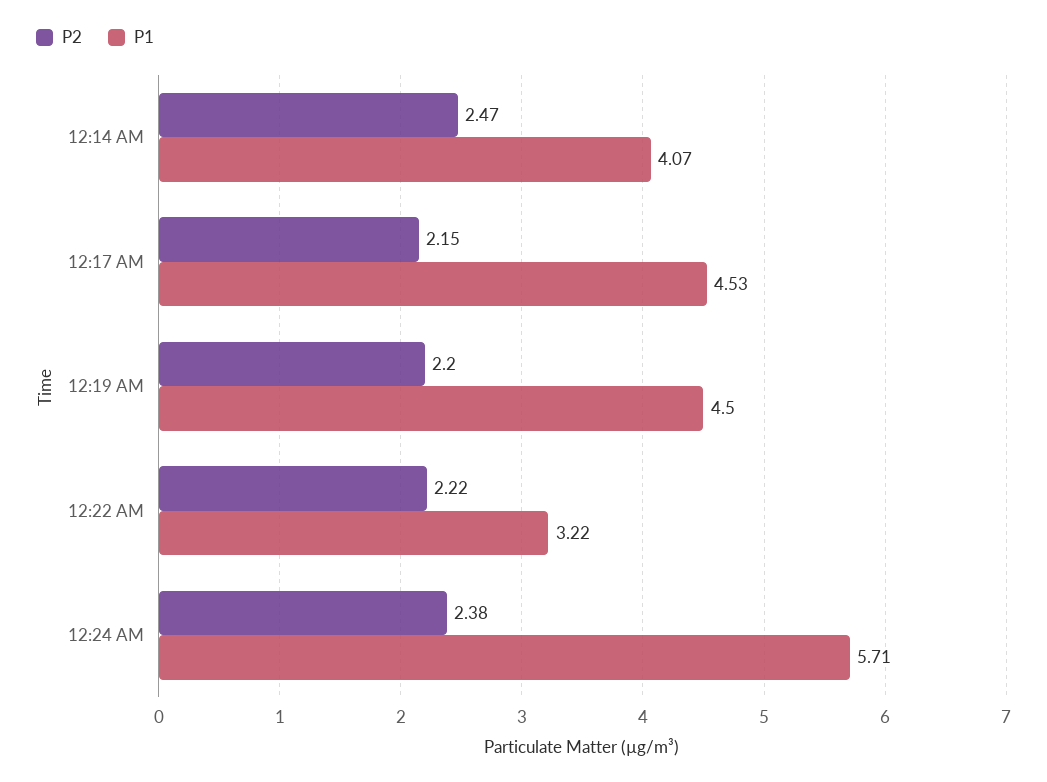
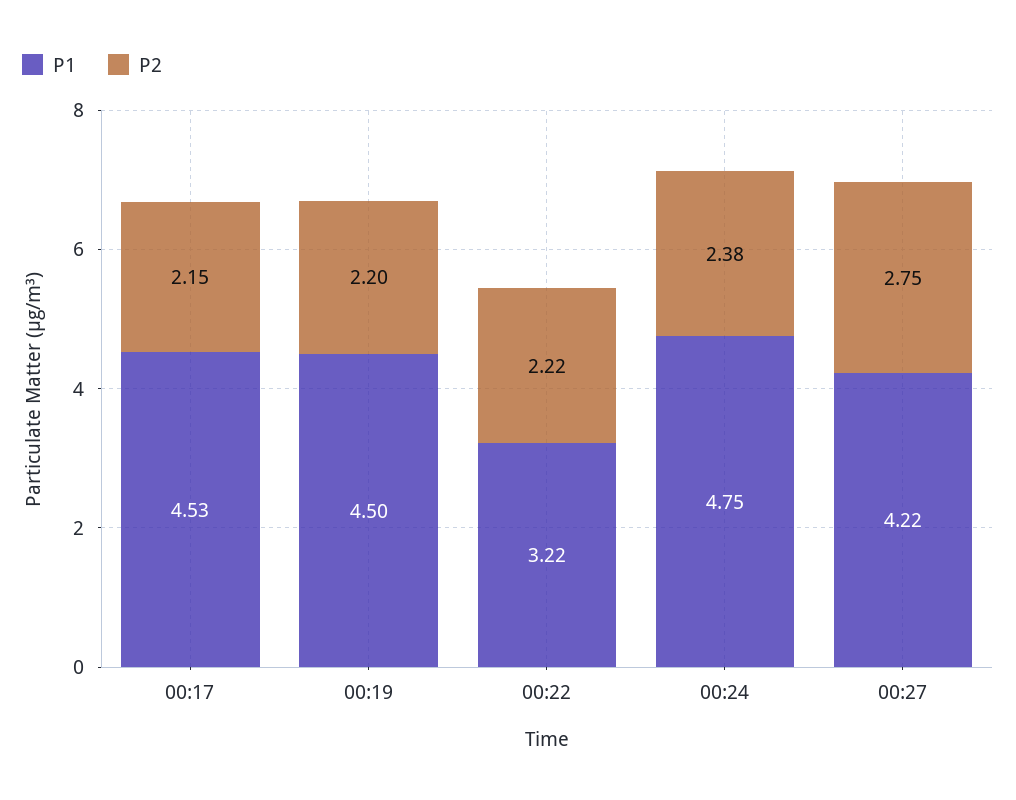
P2, 12:14 AM: 2.47 -> none
P1, 12:14 AM: 4.07 -> none
P1, 12:24 AM: 5.71 -> 4.75
P1, 00:27: none -> 4.22
P2, 00:27: none -> 2.75

